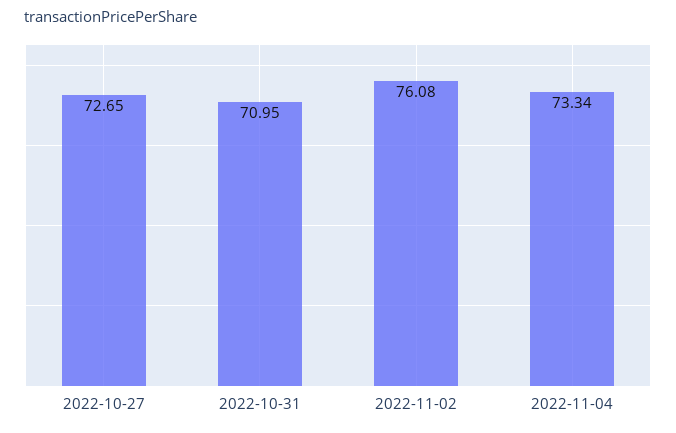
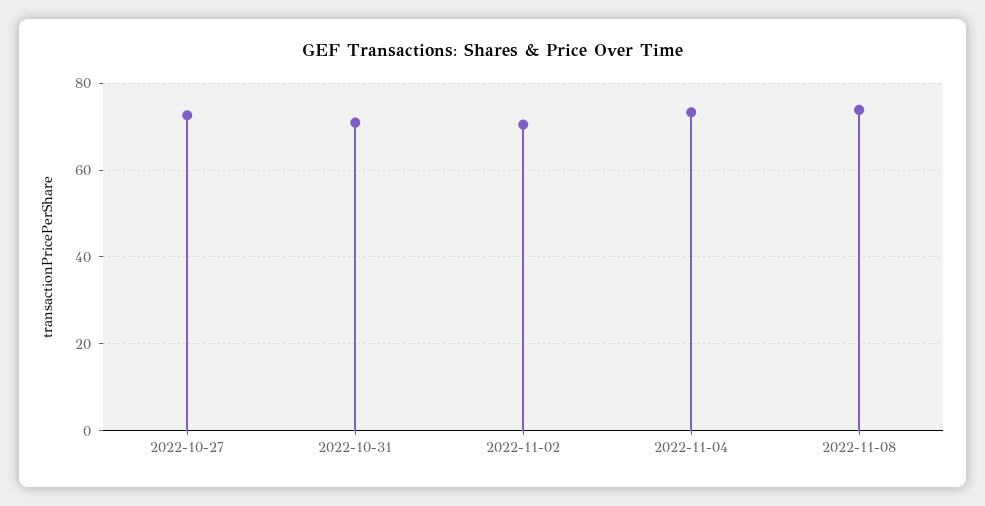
2022-11-02: 76.08 -> 70
2022-11-08: none -> 74

